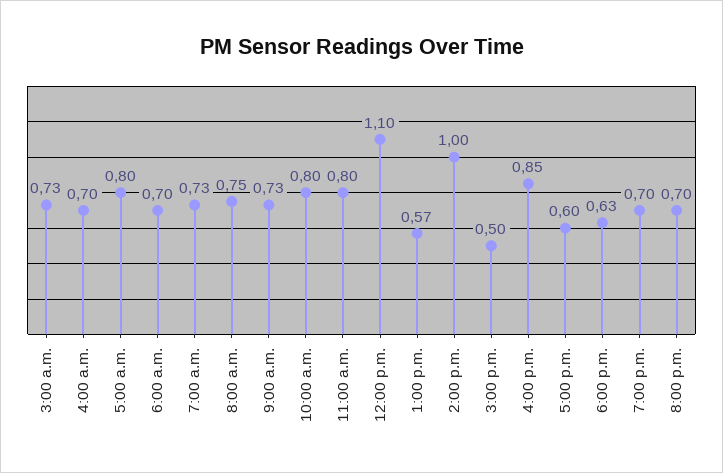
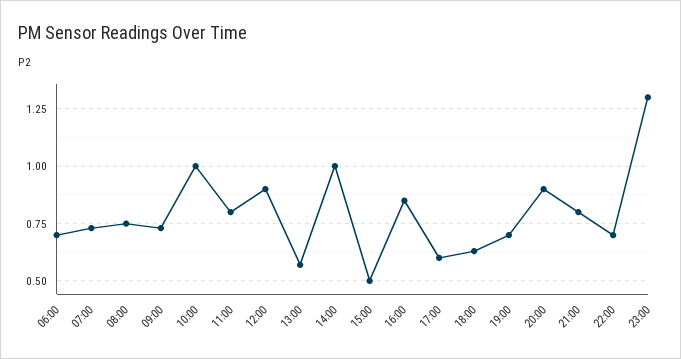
3:00 a.m.: 0.73 -> none
4:00 a.m.: 0.7 -> none
5:00 a.m.: 0.8 -> none
10:00 a.m.: 0.8 -> 1
12:00 p.m.: 1.1 -> 0.9
8:00 p.m.: 0.7 -> 0.9
21:00: none -> 0.8
22:00: none -> 0.7
23:00: none -> 1.3

